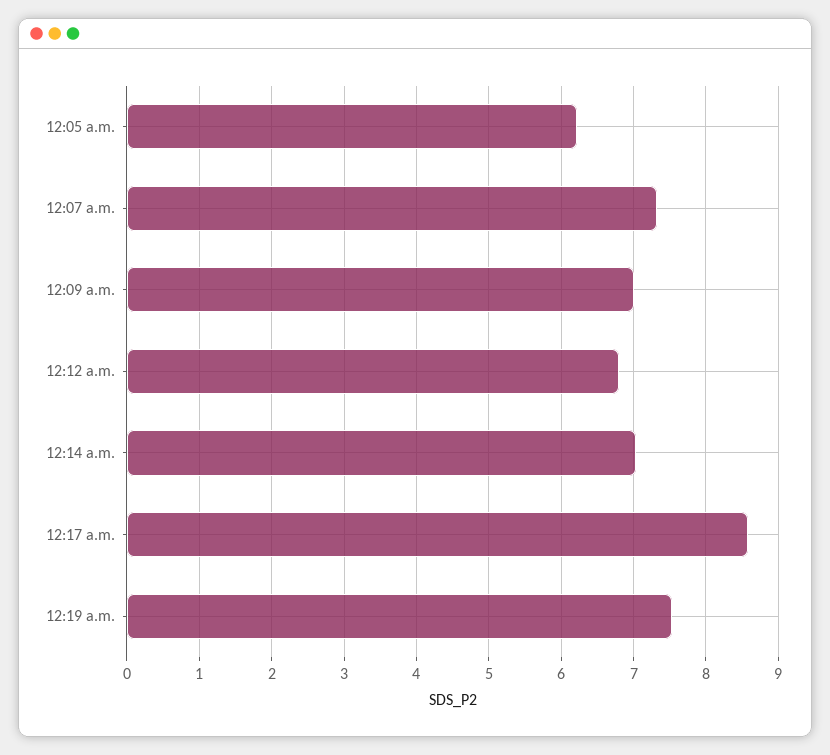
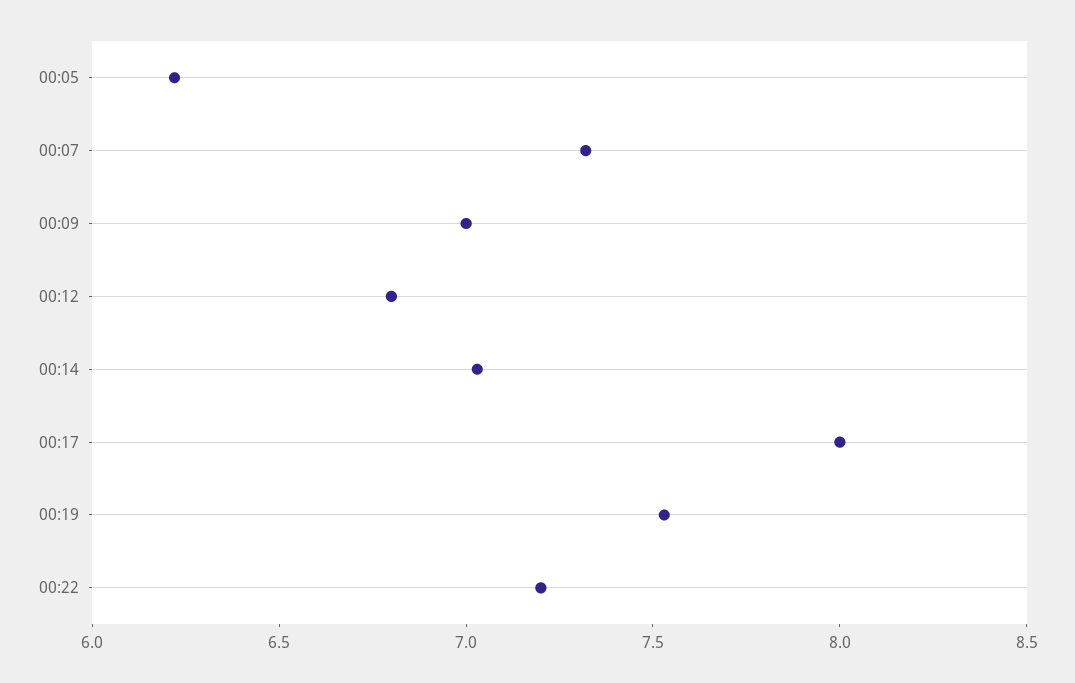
12:17 a.m.: 8.6 -> 8
00:22: none -> 7.2

